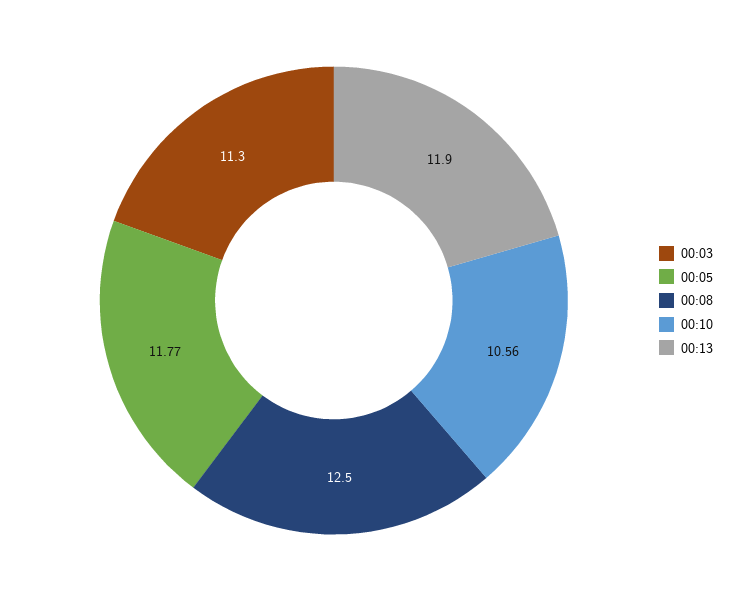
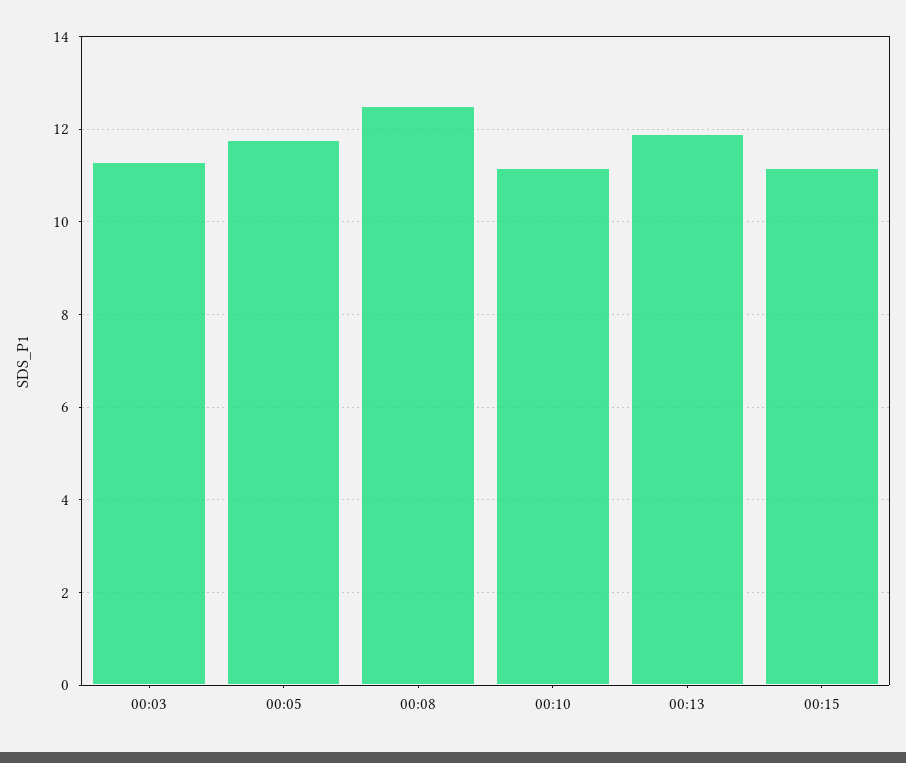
00:10: 10.56 -> 11.2
00:15: none -> 11.2

